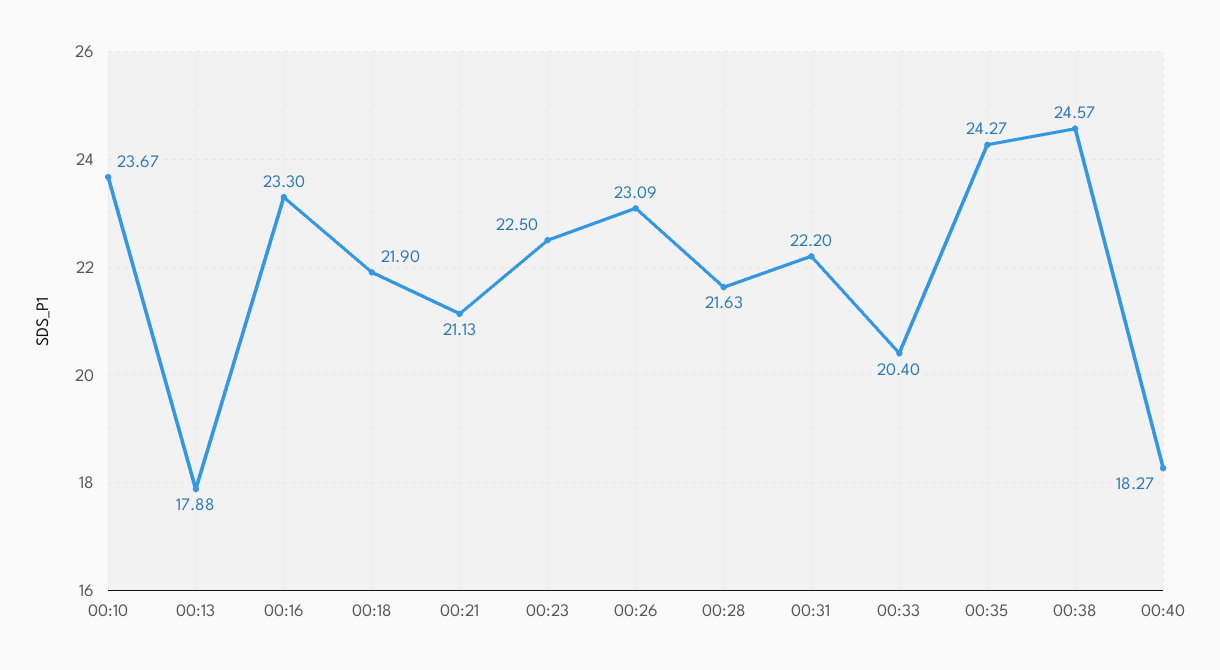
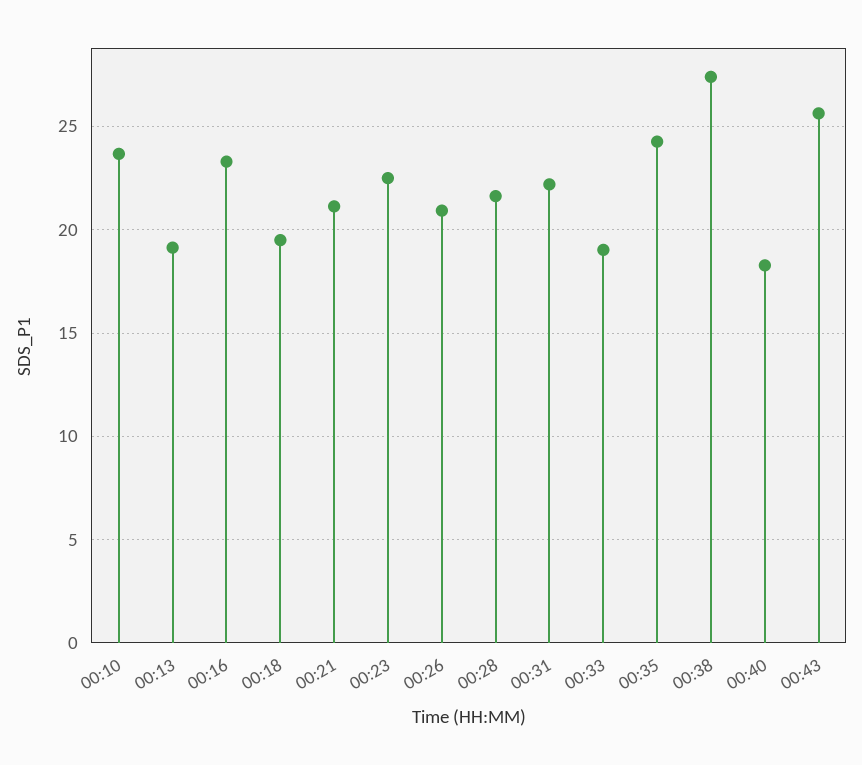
00:13: 17.88 -> 19
00:18: 21.9 -> 19.5
00:26: 23.09 -> 21
00:33: 20.4 -> 19
00:38: 24.57 -> 27.5
00:43: none -> 25.5

